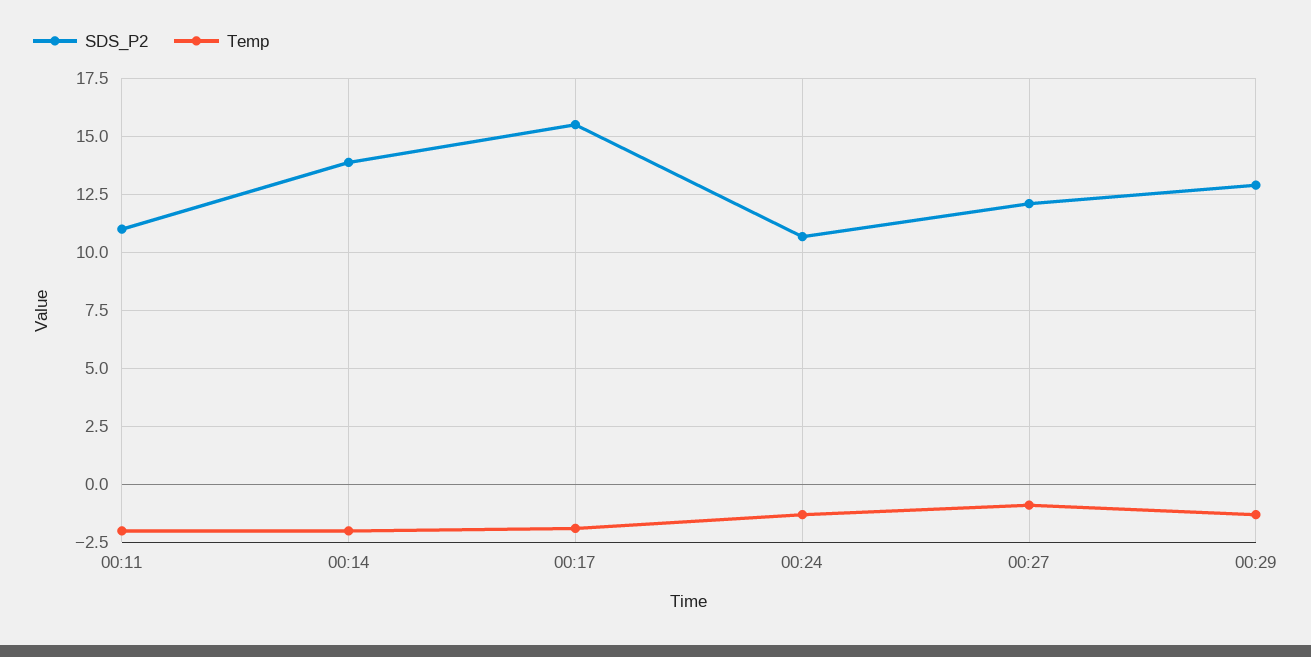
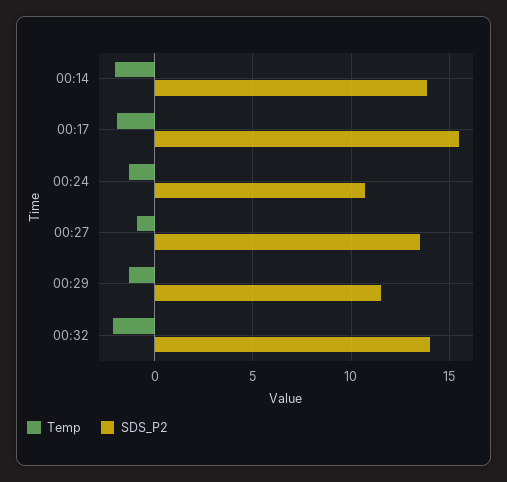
SDS_P2, 00:11: 11 -> none
Temp, 00:11: -2 -> none
SDS_P2, 00:27: 12 -> 13.5
SDS_P2, 00:29: 13 -> 11.5
Temp, 00:32: none -> -2
SDS_P2, 00:32: none -> 14

